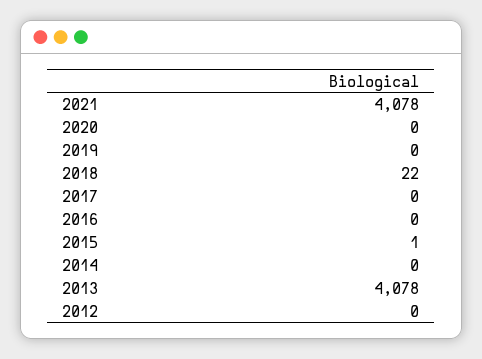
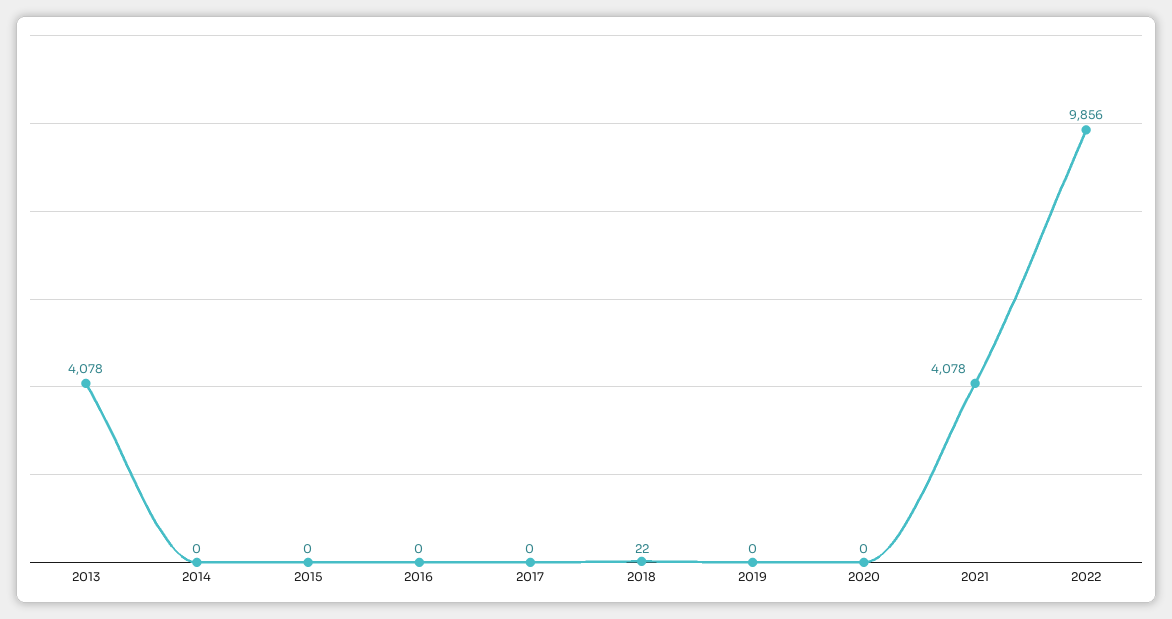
2015: 1 -> 0
2012: 0 -> none
2022: none -> 9856

